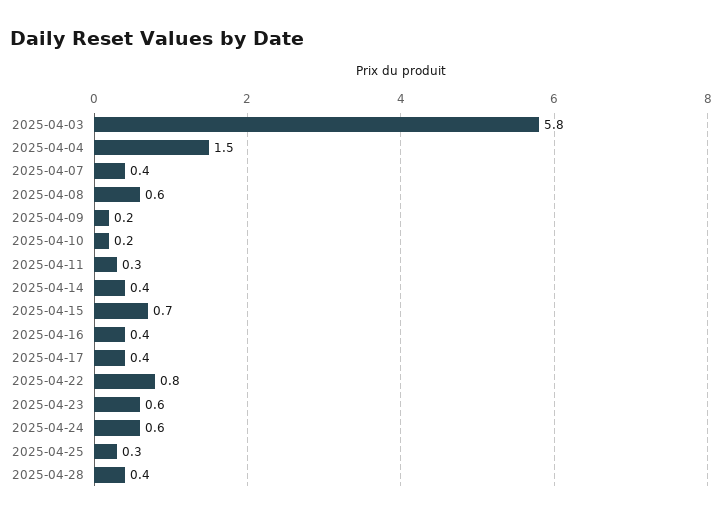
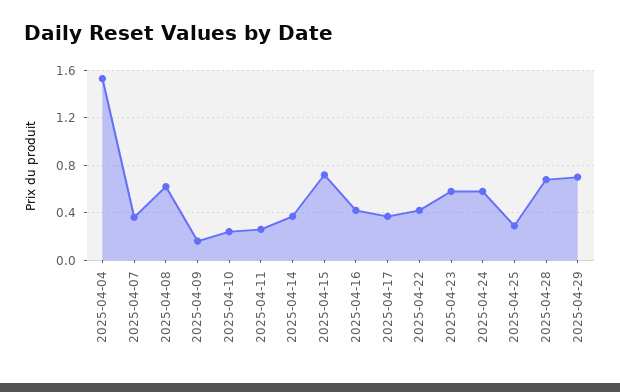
2025-04-03: 5.8 -> none
2025-04-22: 0.8 -> 0.4
2025-04-28: 0.4 -> 0.7
2025-04-29: none -> 0.7

